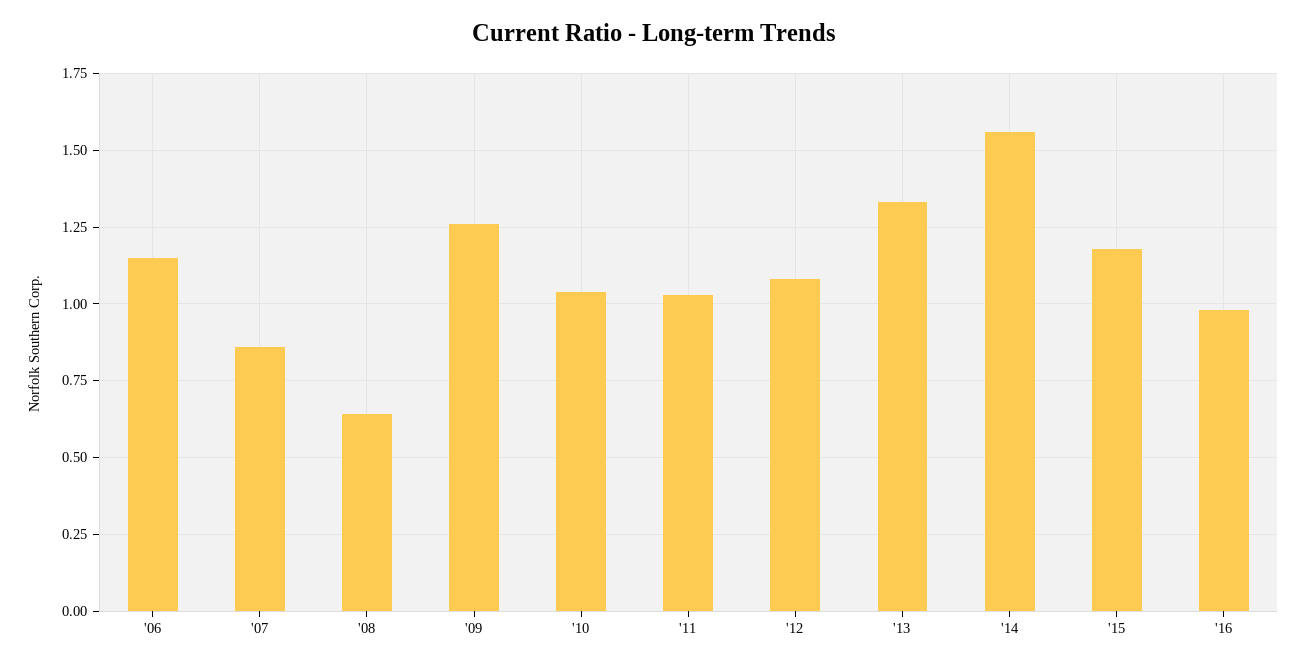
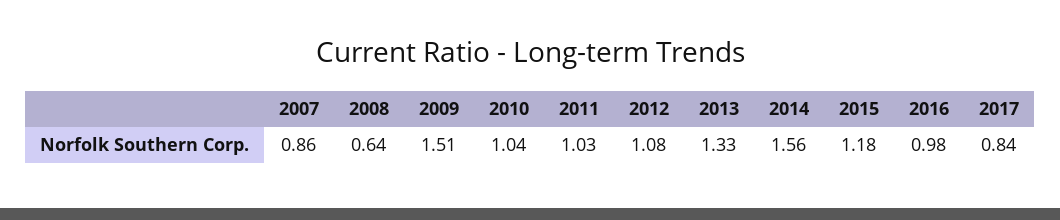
'06: 1.15 -> none
'09: 1.25 -> 1.51
2017: none -> 0.84

